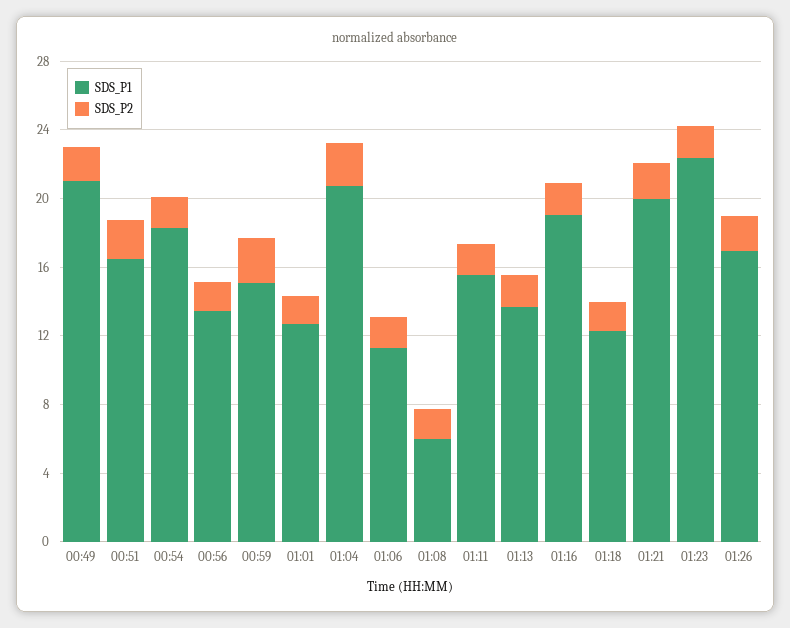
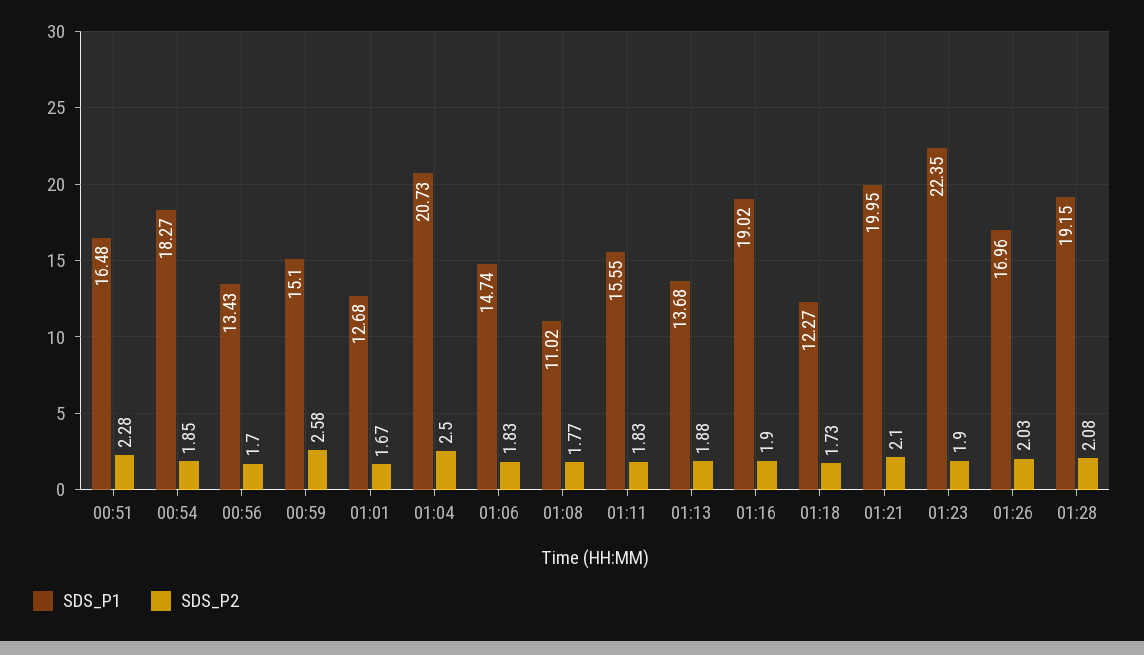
SDS_P1, 00:49: 21 -> none
SDS_P2, 00:49: 2 -> none
SDS_P1, 01:06: 11 -> 14.74
SDS_P1, 01:08: 6 -> 11.02
SDS_P1, 01:28: none -> 19.15
SDS_P2, 01:28: none -> 2.08

